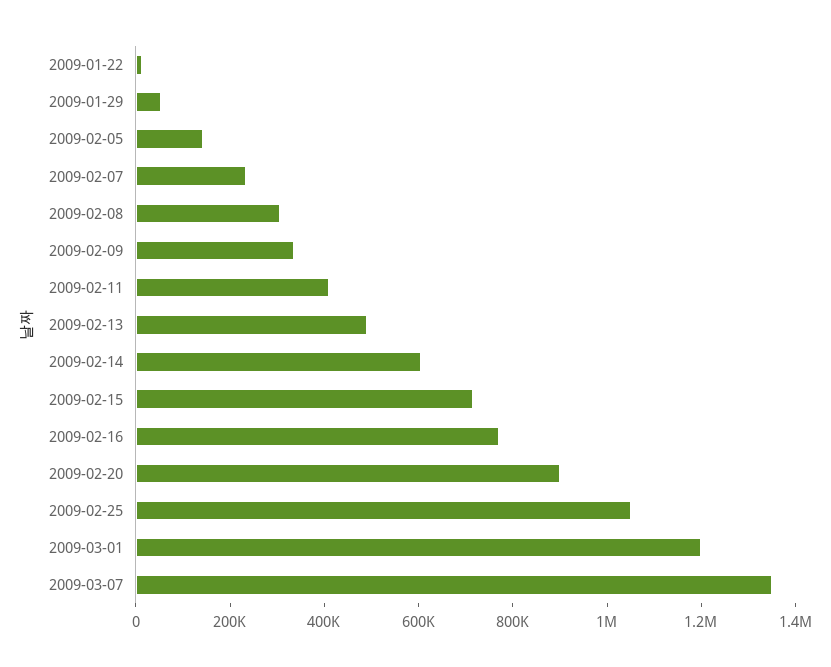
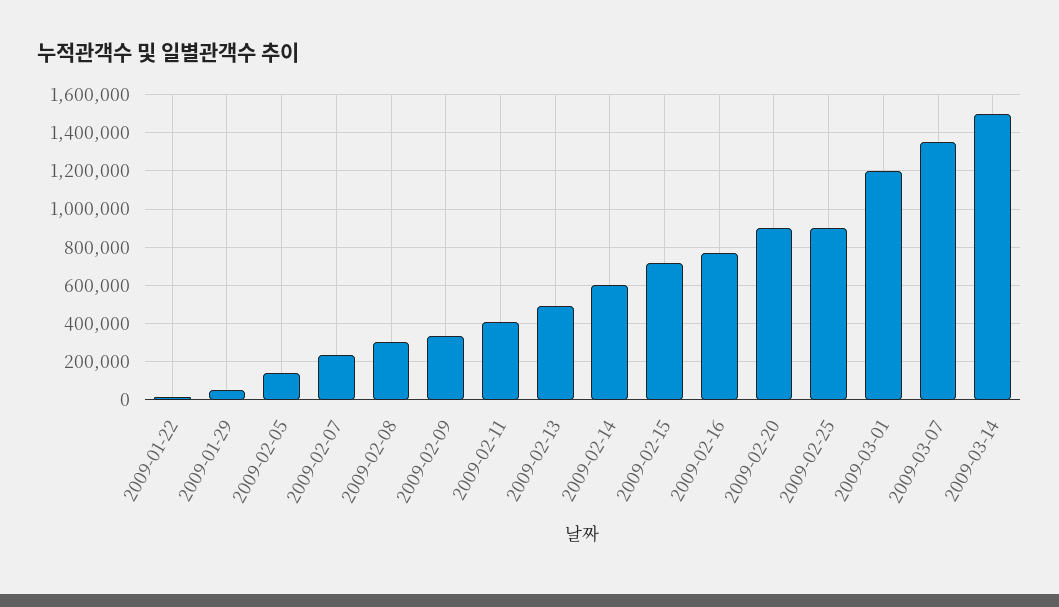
2009-02-25: 1050000 -> 900000
2009-03-14: none -> 1500000

